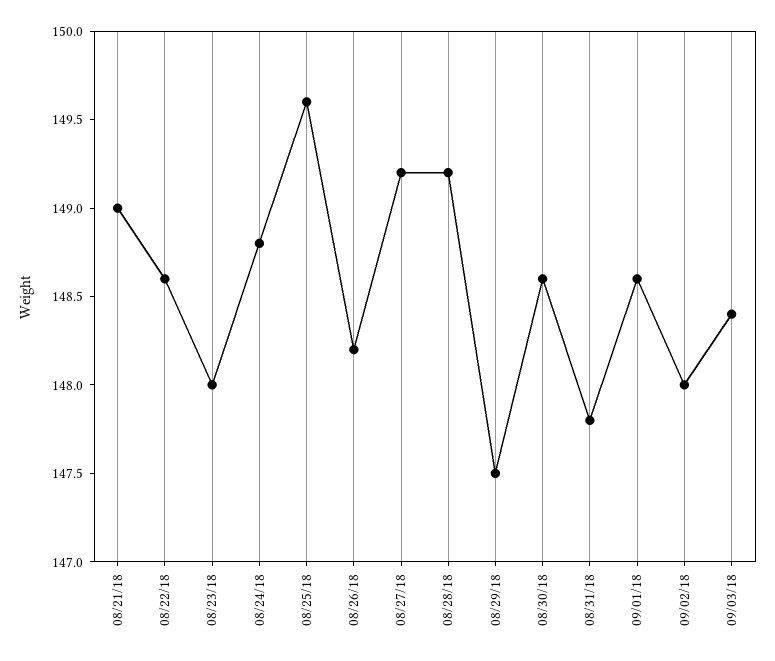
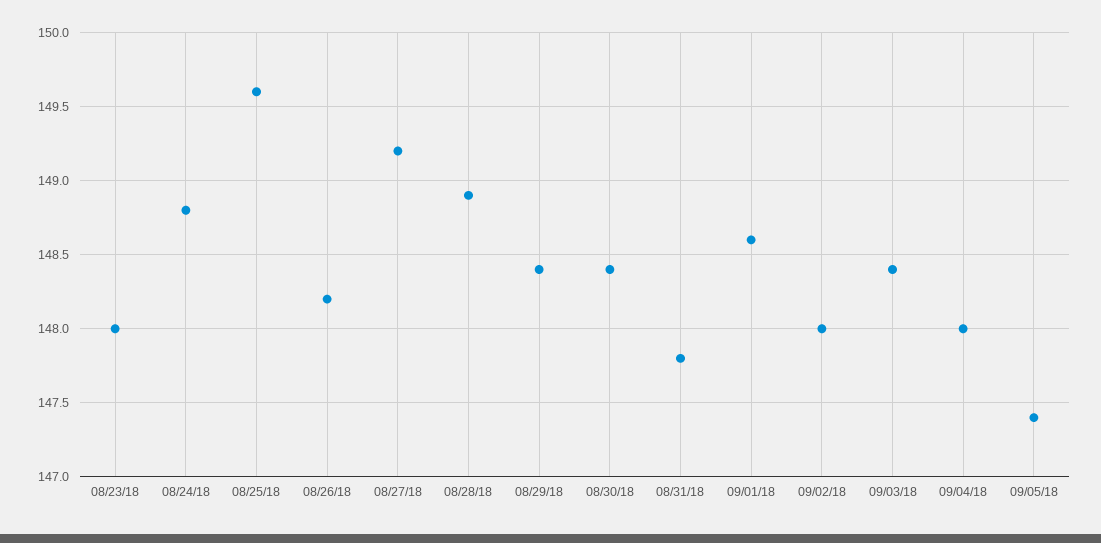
08/21/18: 149 -> none
08/22/18: 148.6 -> none
08/28/18: 149.2 -> 148.9
08/29/18: 147.5 -> 148.4
08/30/18: 148.6 -> 148.4
09/04/18: none -> 148
09/05/18: none -> 147.4

